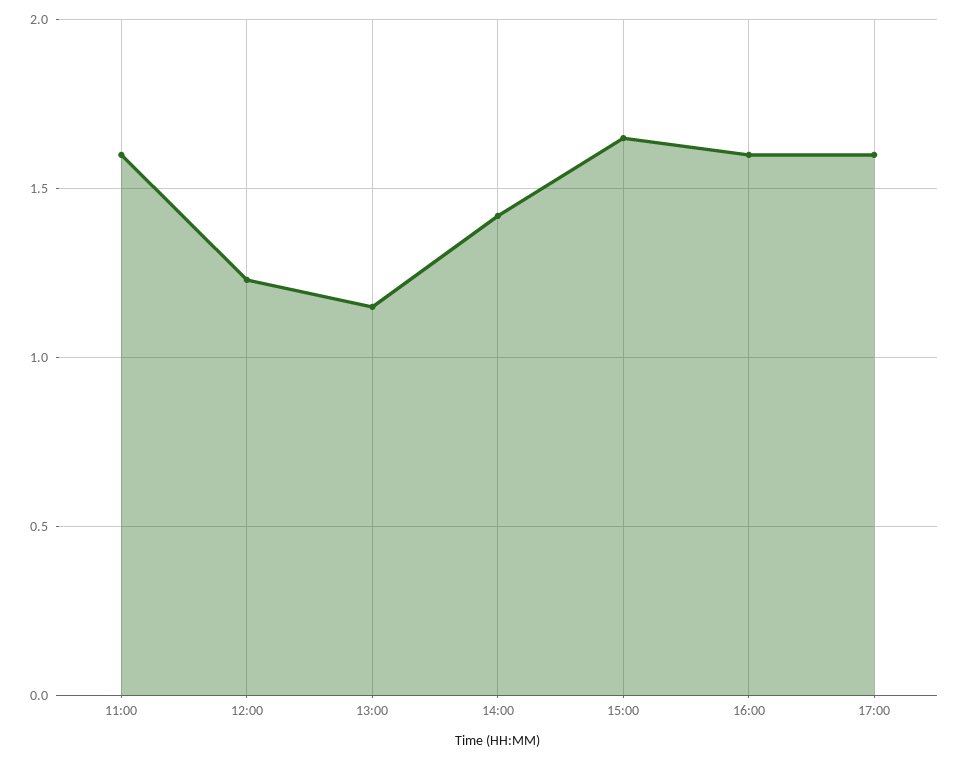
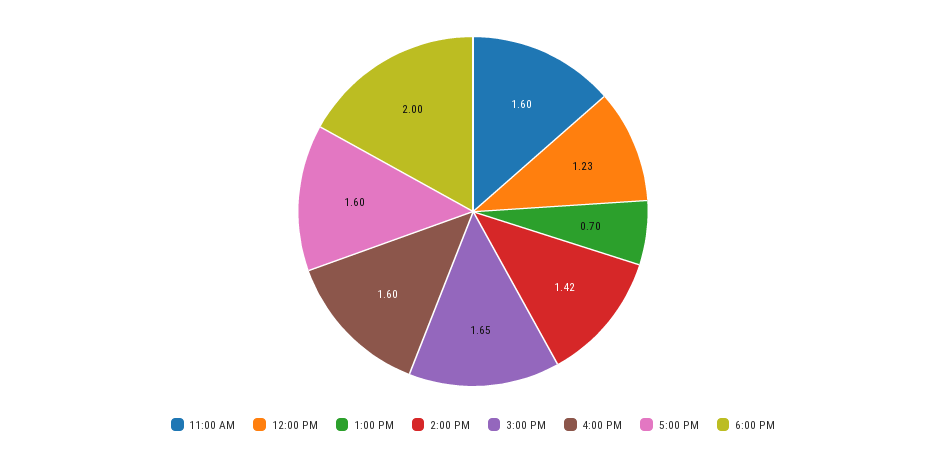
13:00: 1.15 -> 0.7
6:00 PM: none -> 2

